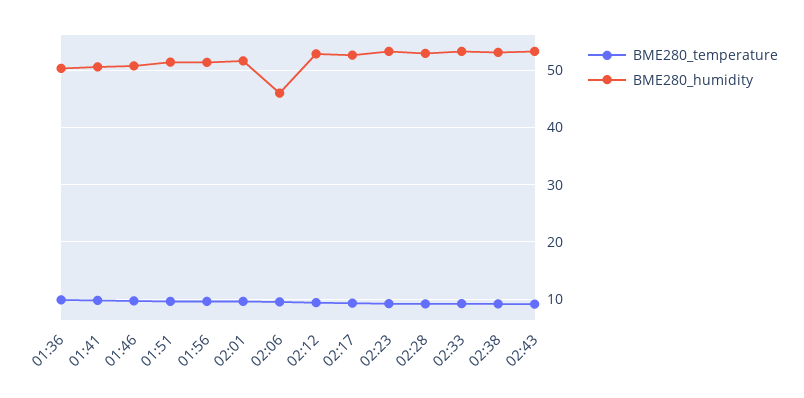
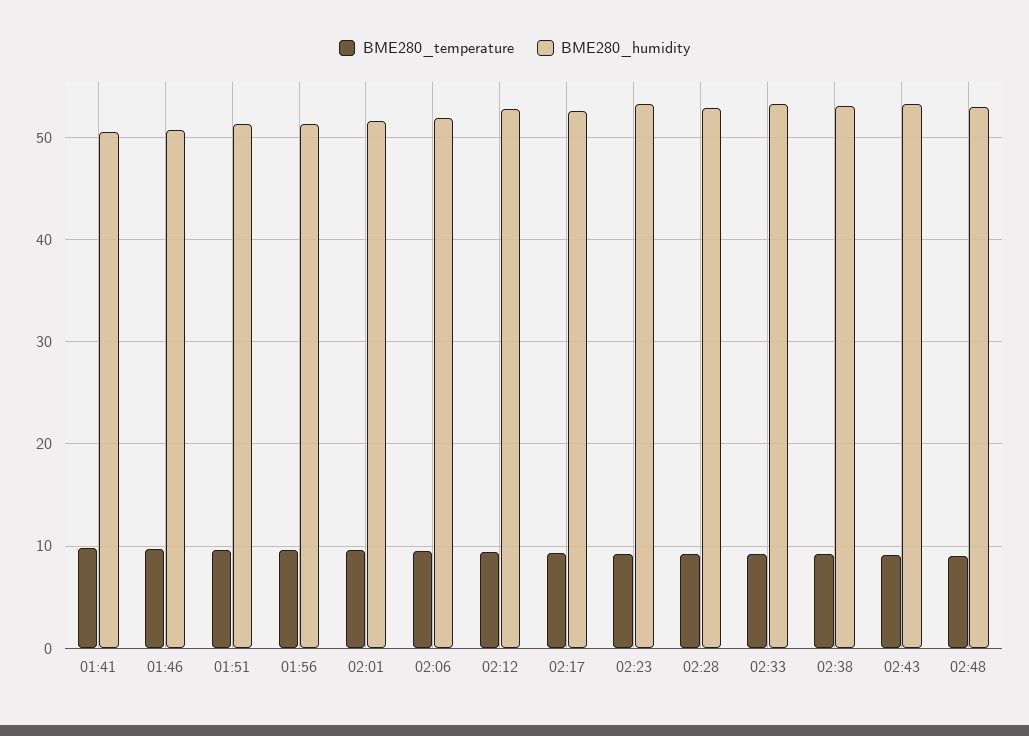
BME280_temperature, 01:36: 10 -> none
BME280_humidity, 01:36: 50 -> none
BME280_humidity, 02:06: 46 -> 52
BME280_temperature, 02:48: none -> 9
BME280_humidity, 02:48: none -> 53

